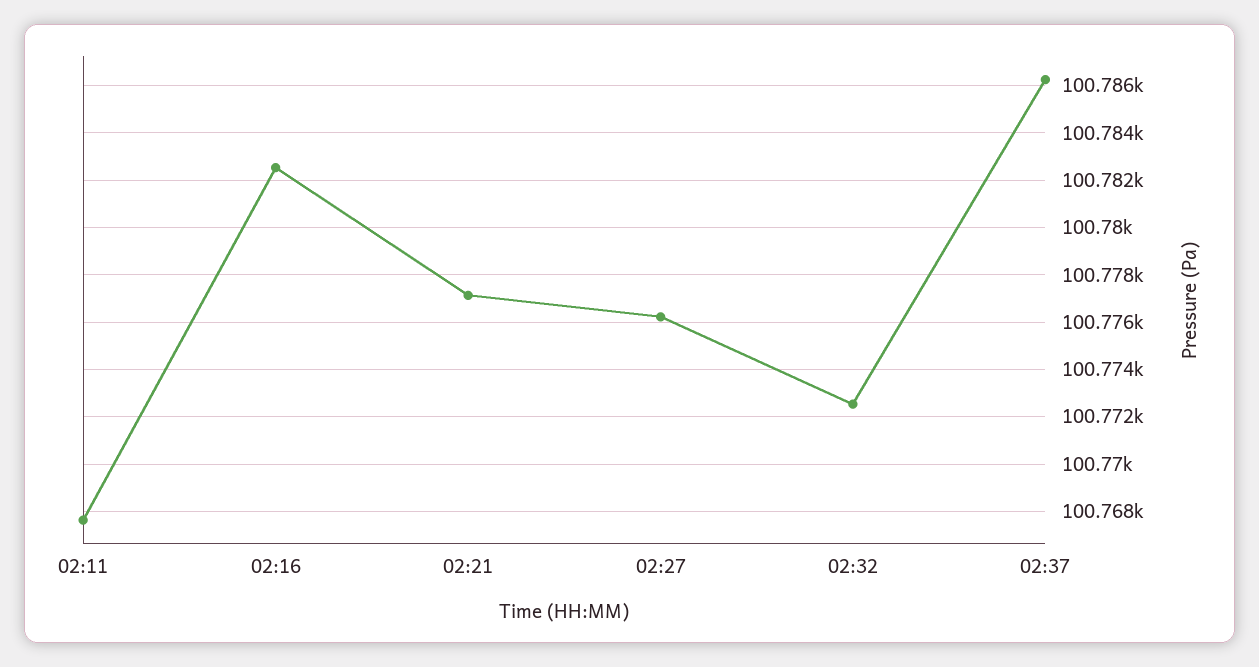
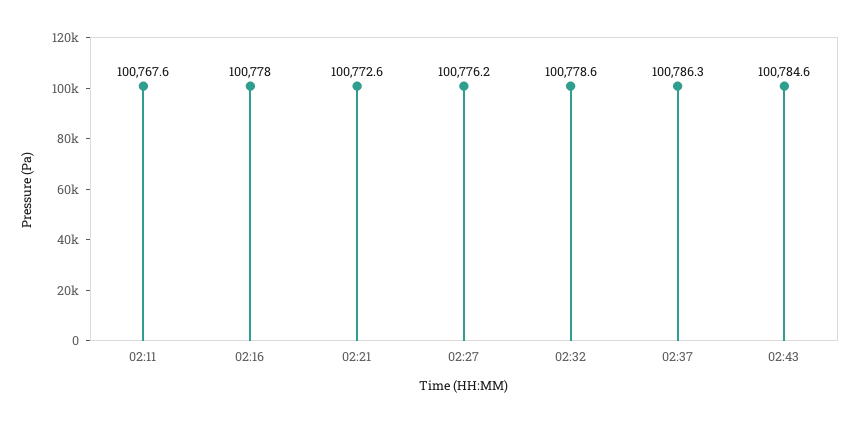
02:16: 100782.5 -> 100778
02:21: 100777 -> 100772.6
02:32: 100772.5 -> 100778.6
02:43: none -> 100784.6

